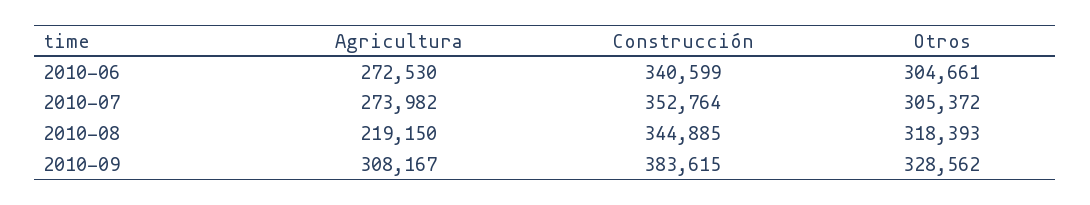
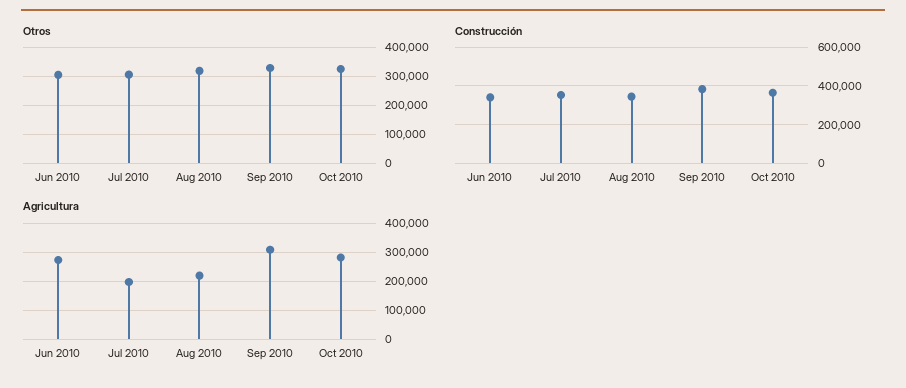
Agricultura, 2010-07: 273982 -> 200000
Otros, Oct 2010: none -> 325000
Construcción, Oct 2010: none -> 350000
Agricultura, Oct 2010: none -> 275000

